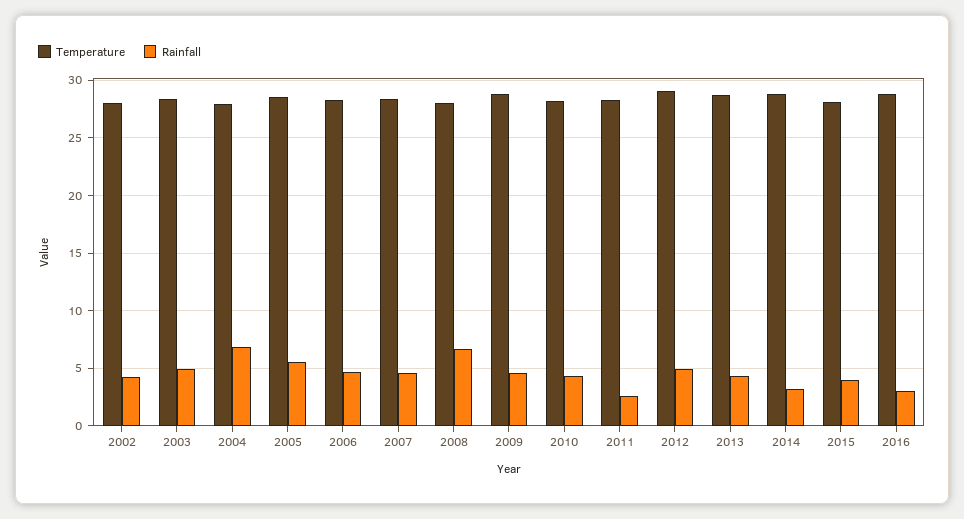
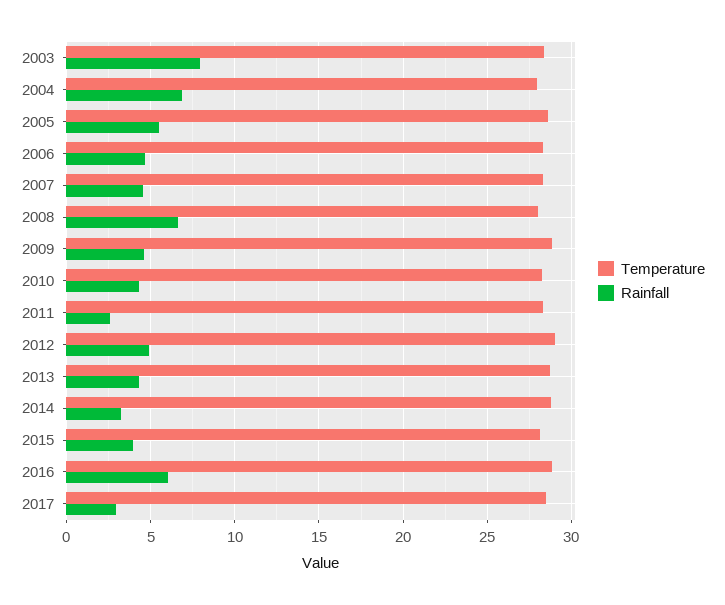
Temperature, 2002: 28 -> none
Rainfall, 2002: 4 -> none
Rainfall, 2003: 5 -> 8
Rainfall, 2016: 3 -> 6
Temperature, 2017: none -> 28.5
Rainfall, 2017: none -> 3

